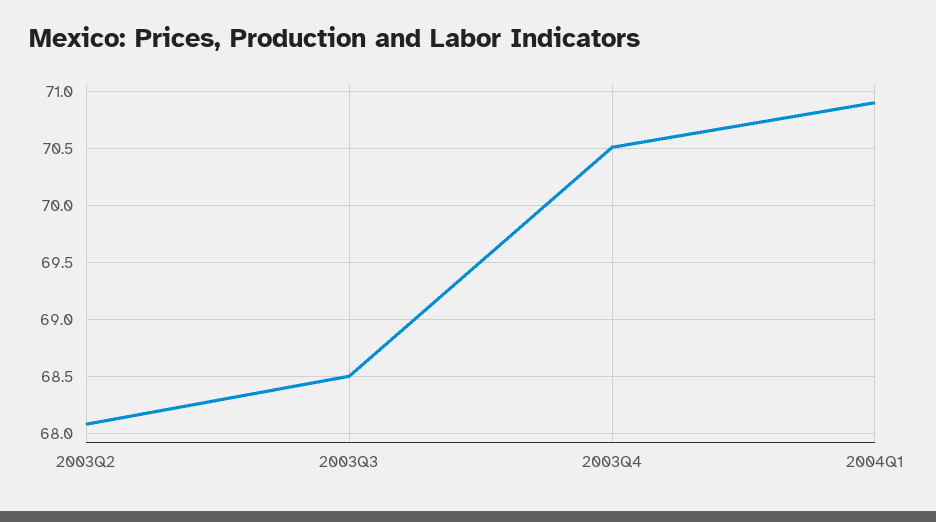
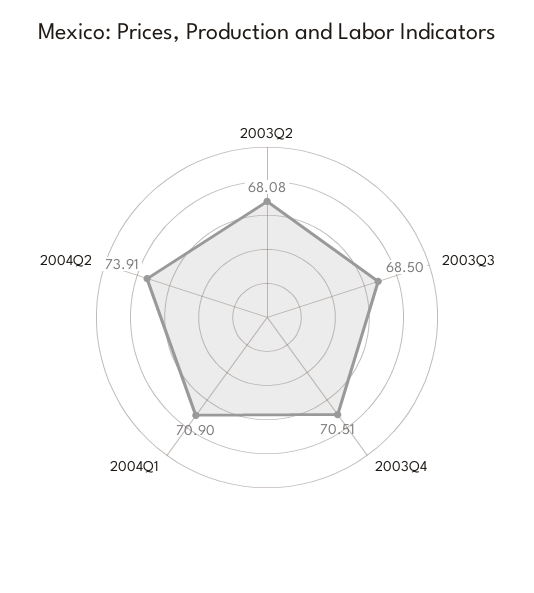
2004Q2: none -> 73.91

